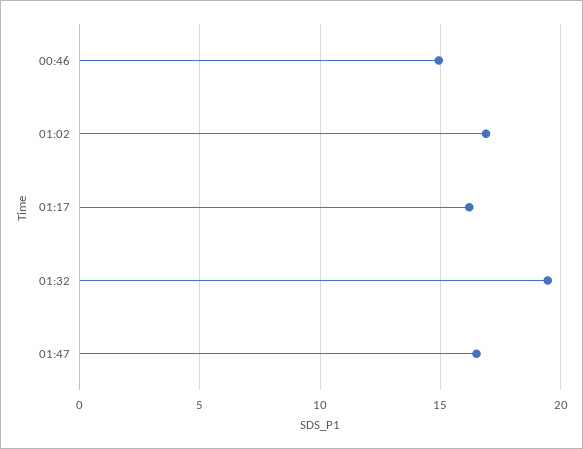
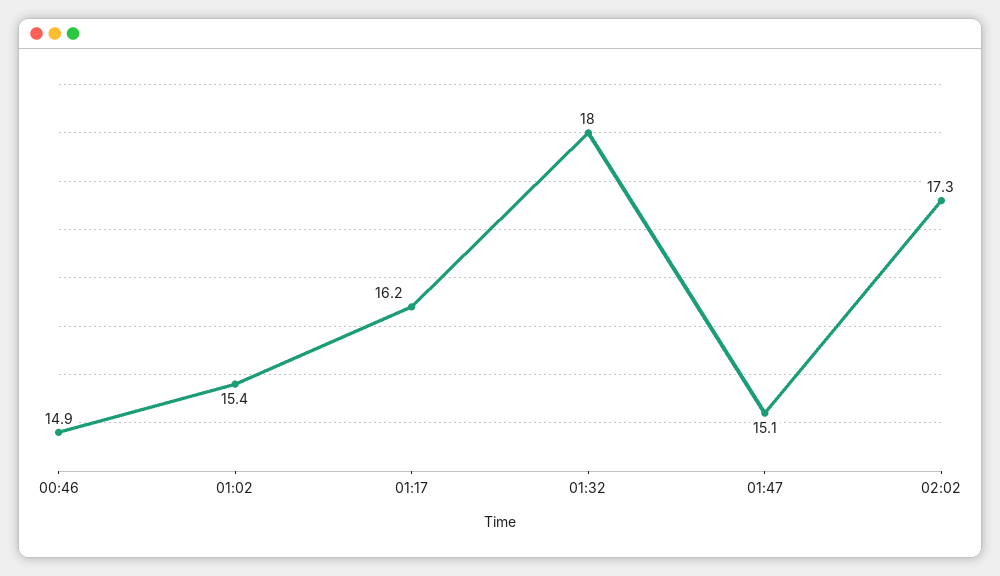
01:02: 17 -> 15.4
01:32: 19.5 -> 18
01:47: 16.5 -> 15.1
02:02: none -> 17.3

